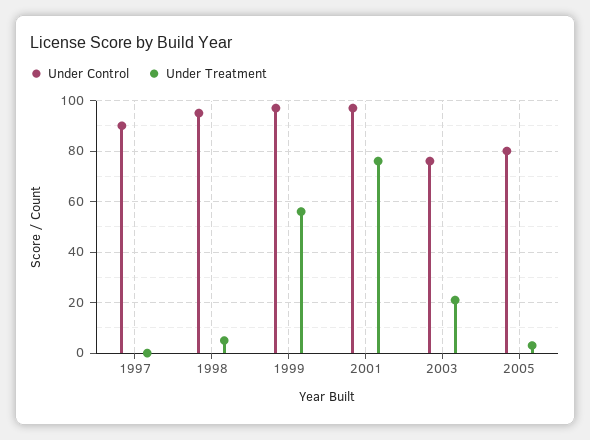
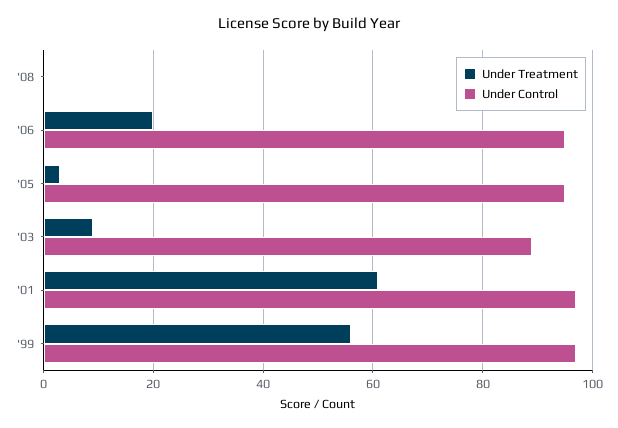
Under Control, 1997: 90 -> none
Under Treatment, 1997: 0 -> none
Under Control, 1998: 95 -> none
Under Treatment, 1998: 5 -> none
Under Treatment, 2001: 75 -> 60
Under Control, 2003: 75 -> 90
Under Treatment, 2003: 20 -> 10
Under Control, 2005: 80 -> 95
Under Treatment, '08: none -> 0
Under Control, '08: none -> 0
Under Treatment, '06: none -> 20
Under Control, '06: none -> 95

